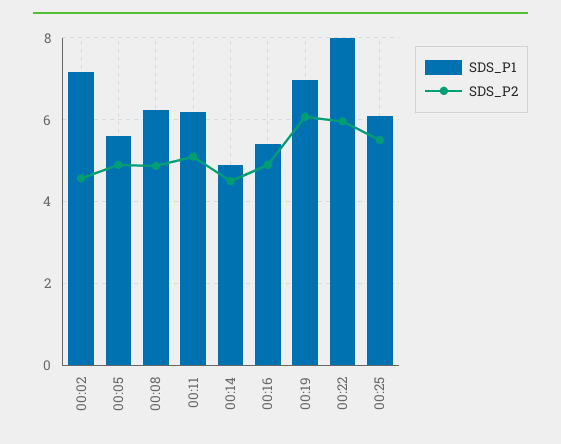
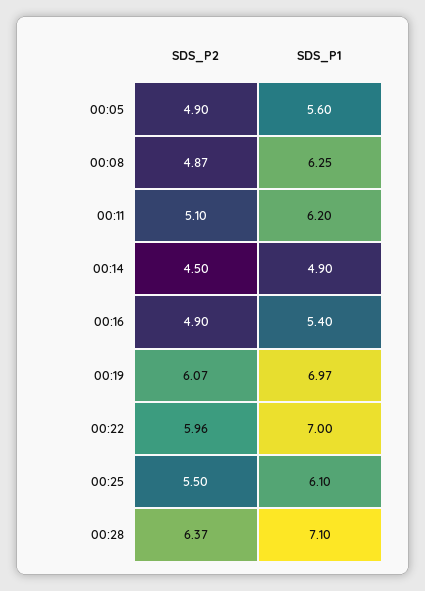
SDS_P1, 00:02: 7.2 -> none
SDS_P2, 00:02: 4.6 -> none
SDS_P1, 00:22: 8 -> 7
SDS_P2, 00:28: none -> 6.37
SDS_P1, 00:28: none -> 7.1

